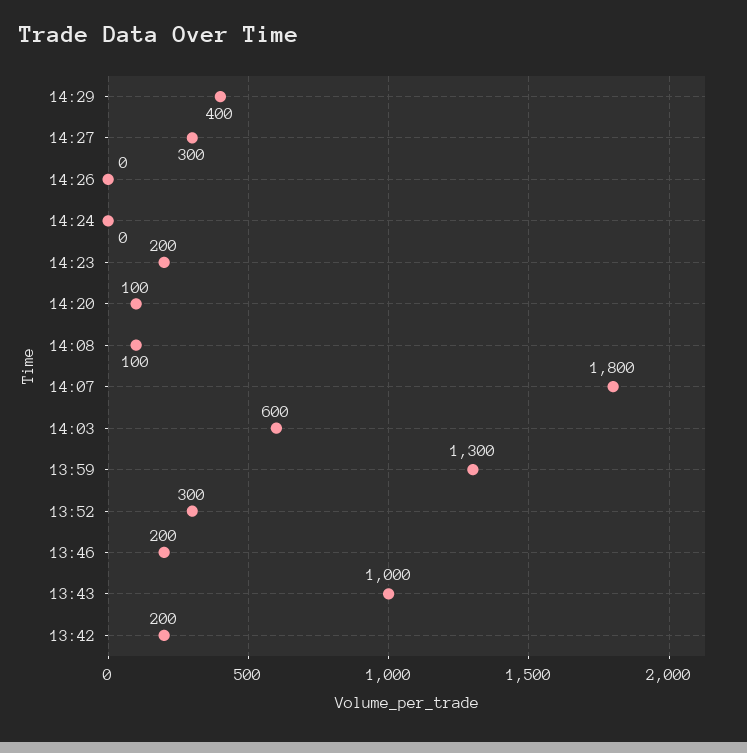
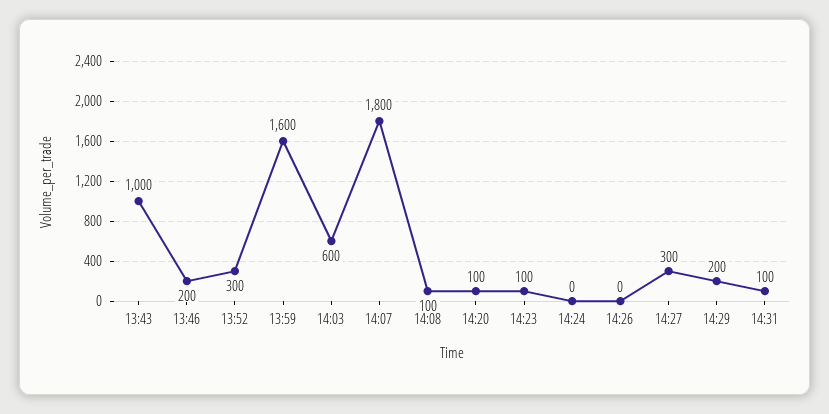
14:29: 400 -> 200
14:23: 200 -> 100
13:59: 1300 -> 1600
13:42: 200 -> none
14:31: none -> 100

